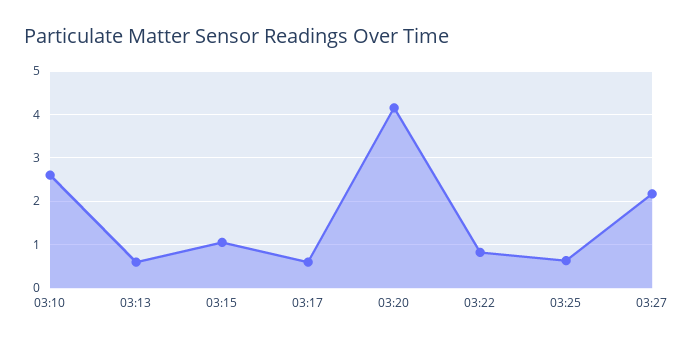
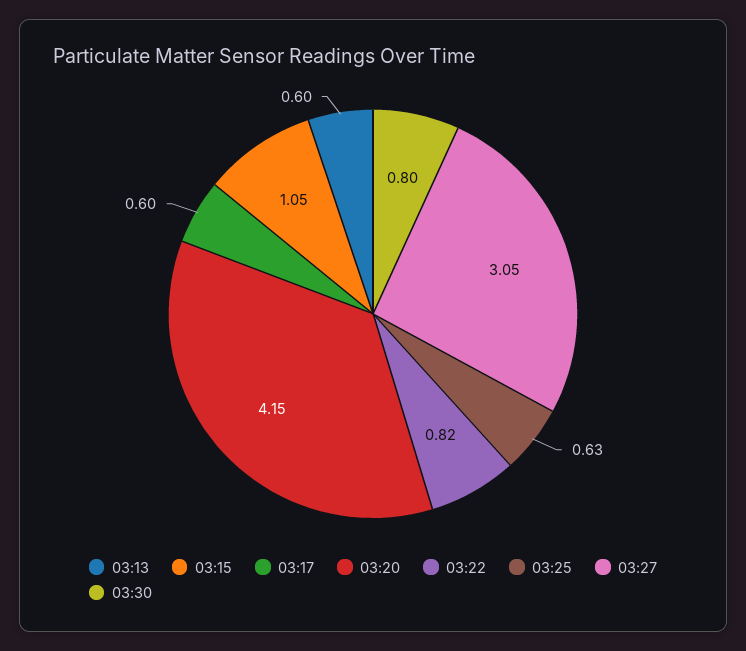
03:10: 2.6 -> none
03:27: 2.2 -> 3.05
03:30: none -> 0.8

